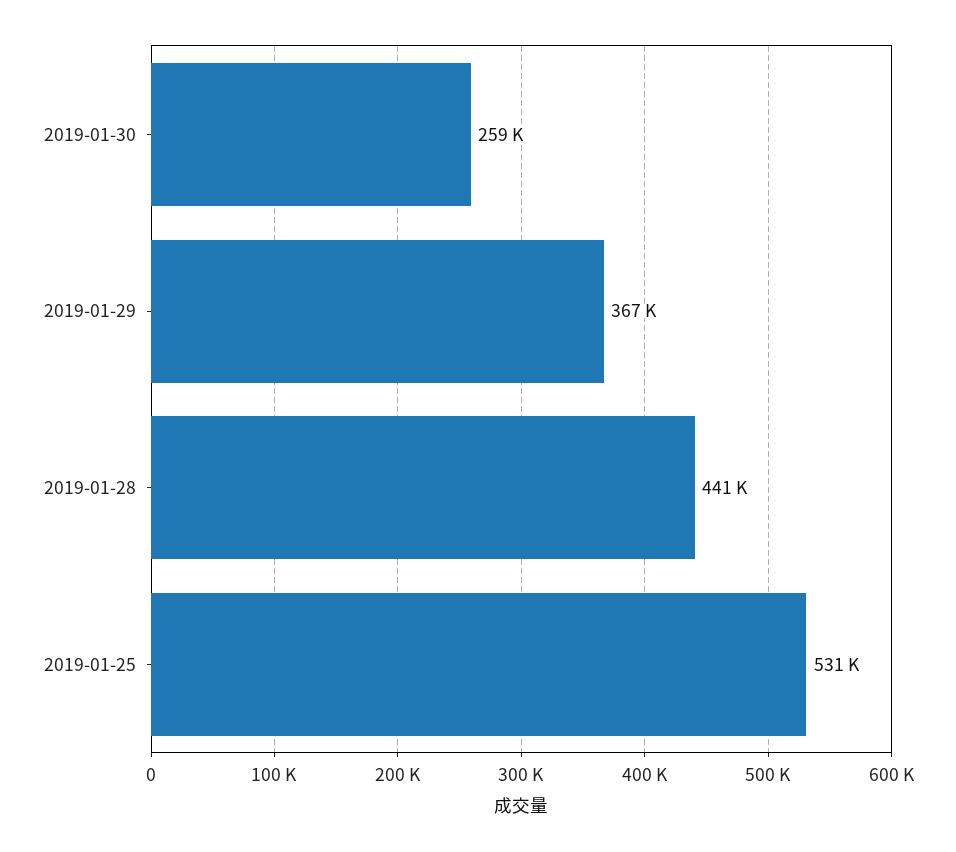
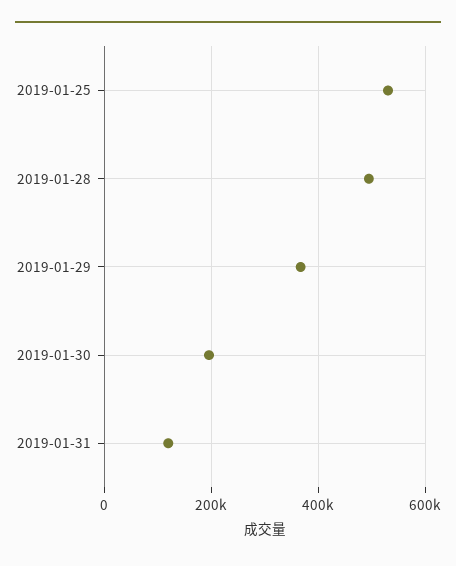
2019-01-30: 259000 -> 200000
2019-01-28: 441000 -> 500000
2019-01-31: none -> 120000

